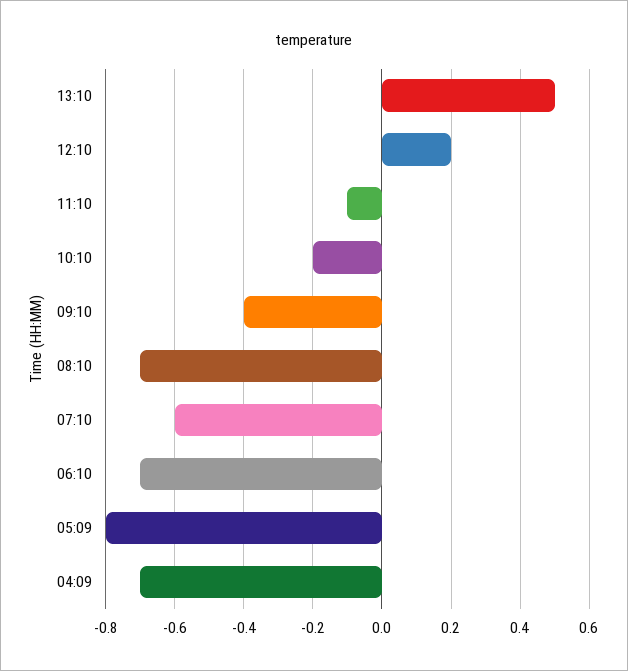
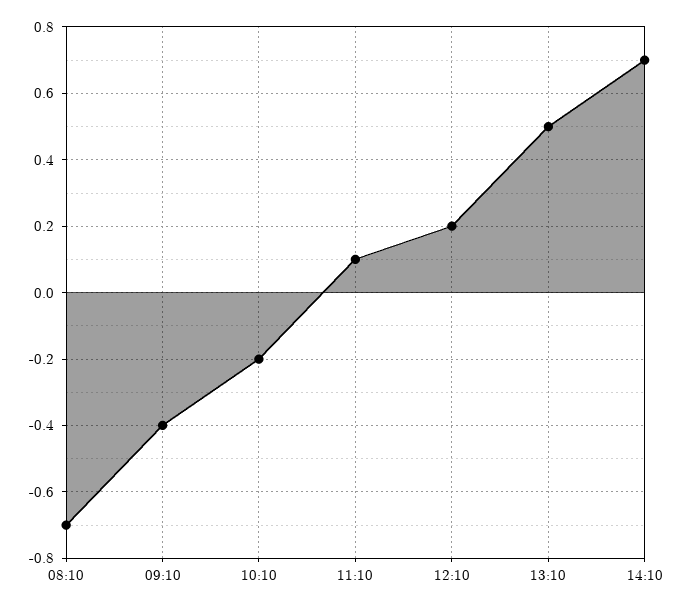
11:10: -0.1 -> 0.1
07:10: -0.6 -> none
06:10: -0.7 -> none
05:09: -0.8 -> none
04:09: -0.7 -> none
14:10: none -> 0.7

